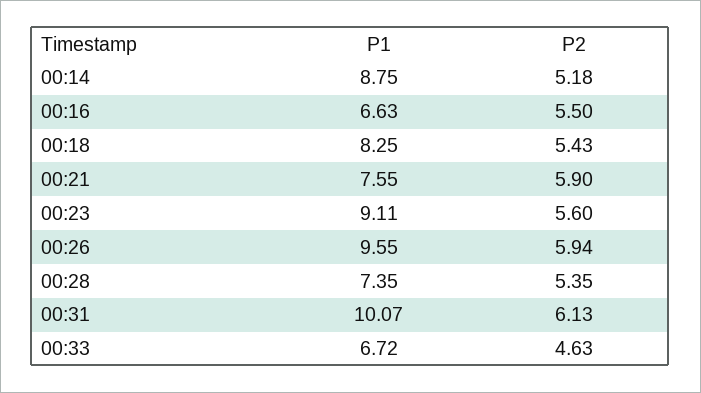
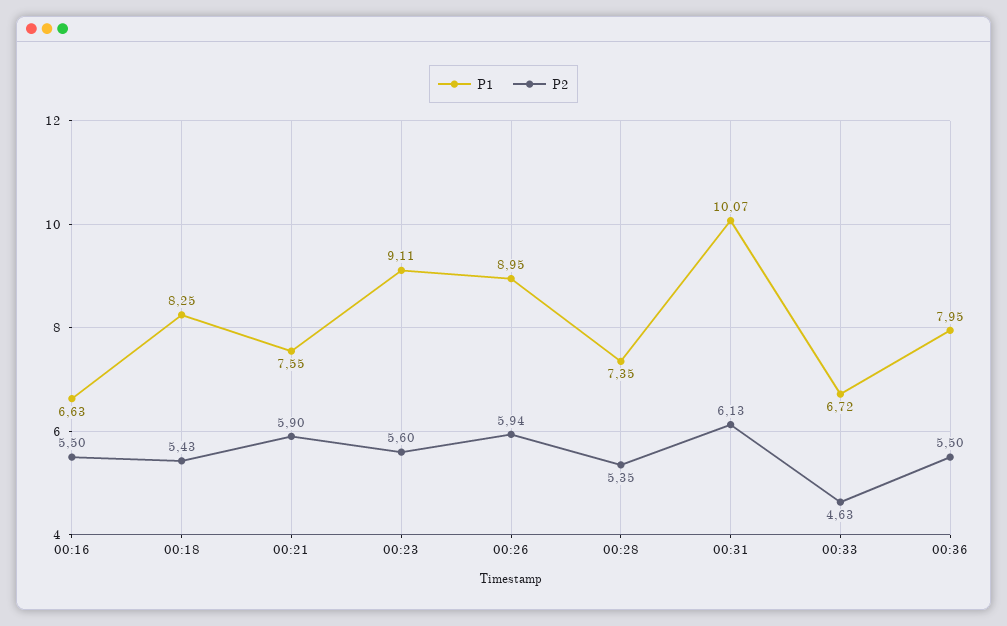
P1, 00:14: 8.75 -> none
P2, 00:14: 5.18 -> none
P1, 00:26: 9.55 -> 8.95
P1, 00:36: none -> 7.95
P2, 00:36: none -> 5.5

